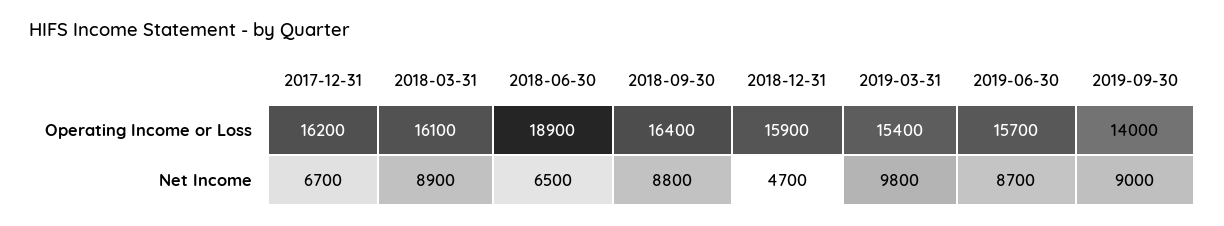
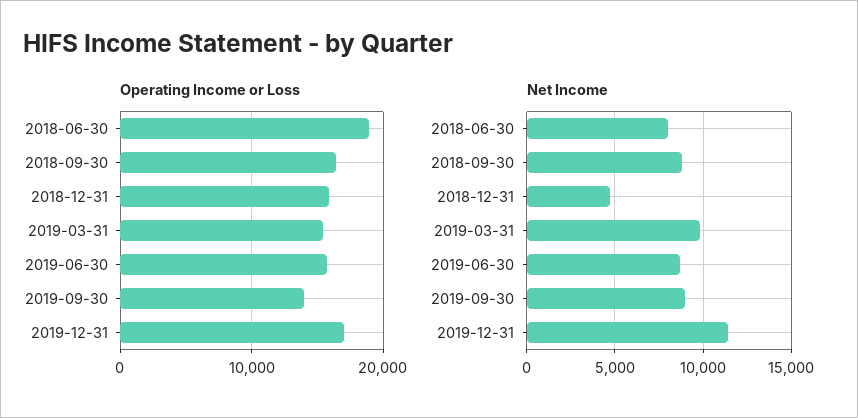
Operating Income or Loss, 2017-12-31: 16200 -> none
Operating Income or Loss, 2018-03-31: 16100 -> none
Net Income, 2017-12-31: 6700 -> none
Net Income, 2018-03-31: 8900 -> none
Net Income, 2018-06-30: 6500 -> 8000
Operating Income or Loss, 2019-12-31: none -> 17000
Net Income, 2019-12-31: none -> 11500

